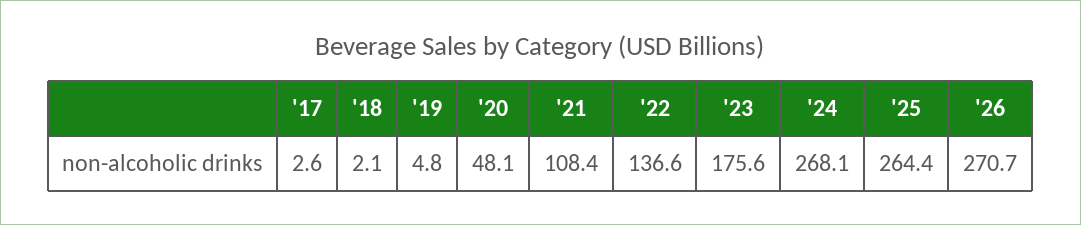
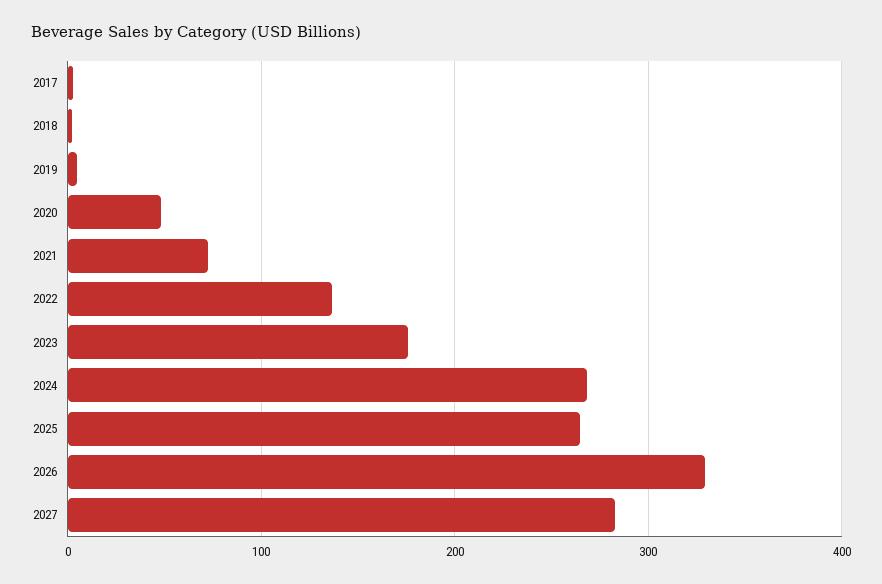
'21: 108.4 -> 70
'26: 270.7 -> 330
2027: none -> 280

